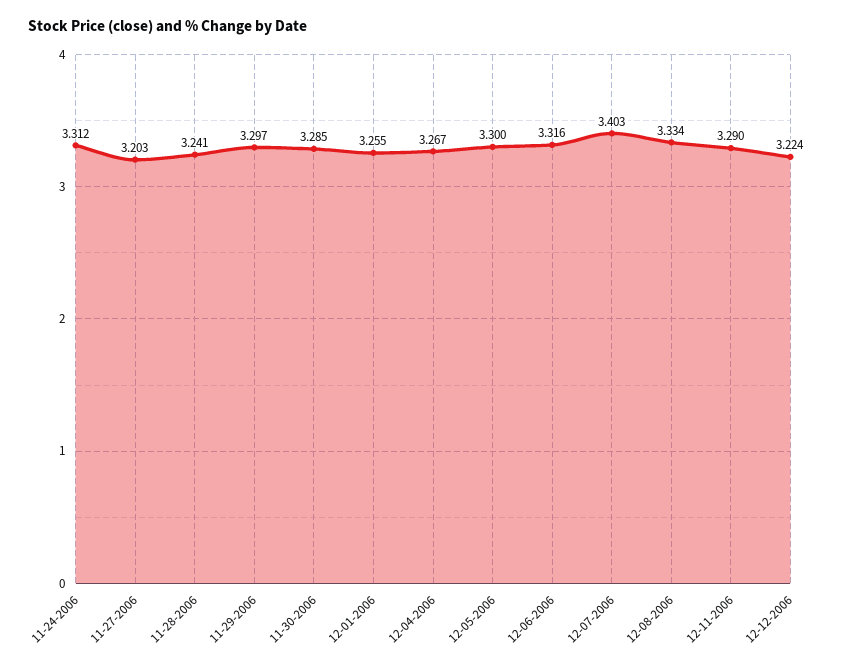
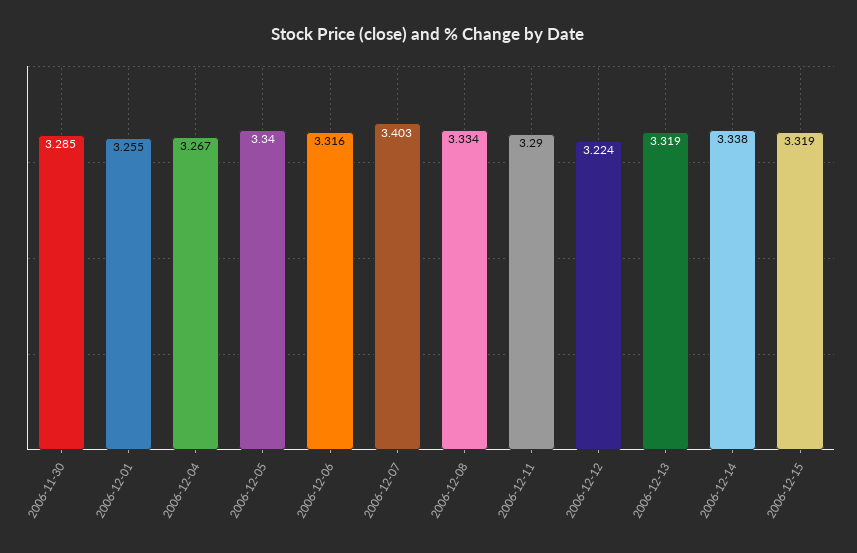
11-24-2006: 3.312 -> none
11-27-2006: 3.203 -> none
11-28-2006: 3.241 -> none
11-29-2006: 3.297 -> none
12-05-2006: 3.3 -> 3.34
2006-12-13: none -> 3.319
2006-12-14: none -> 3.338
2006-12-15: none -> 3.319

